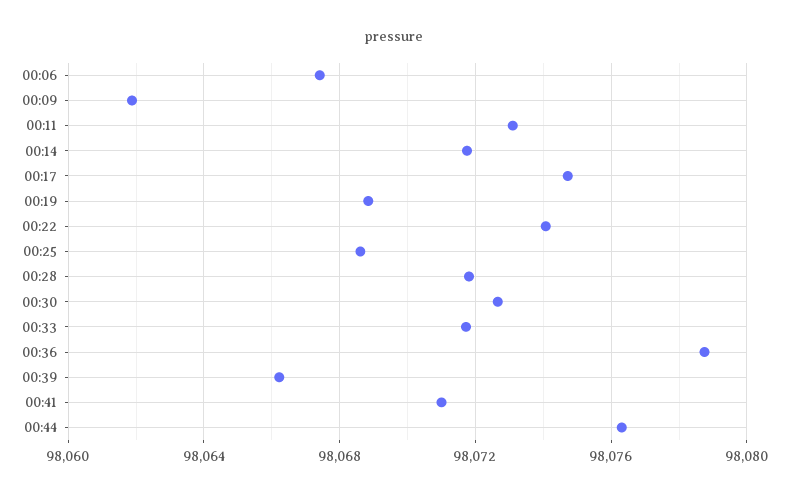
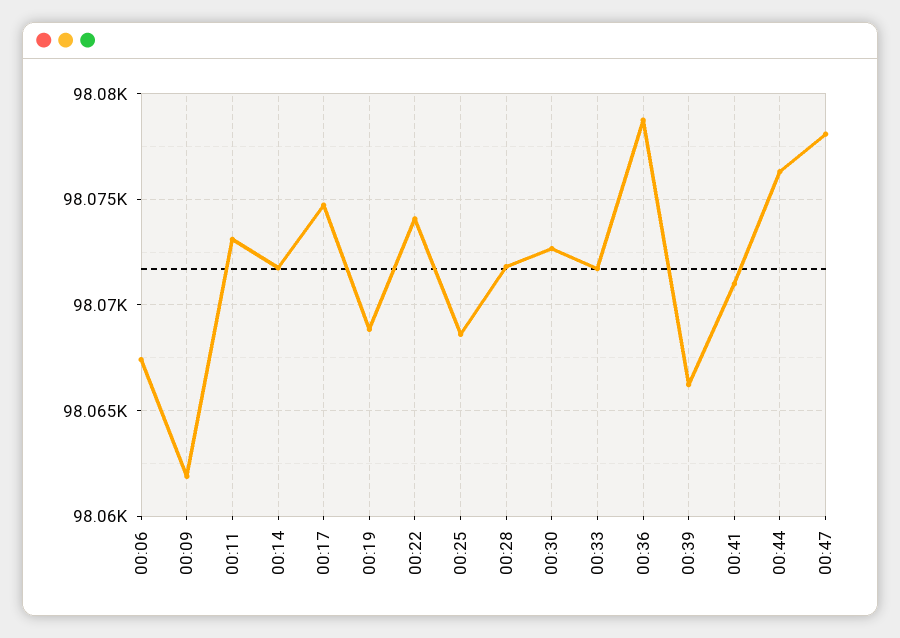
00:47: none -> 98078

